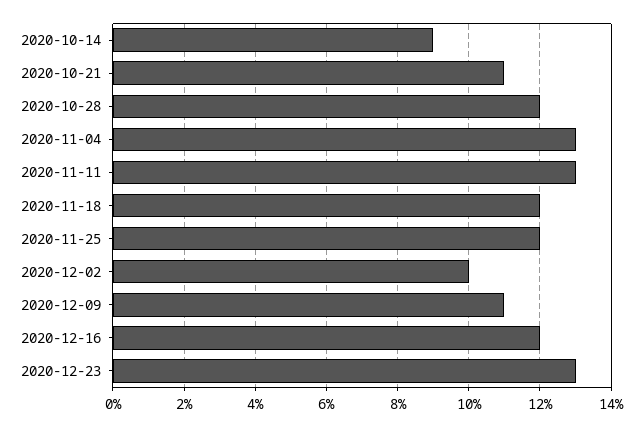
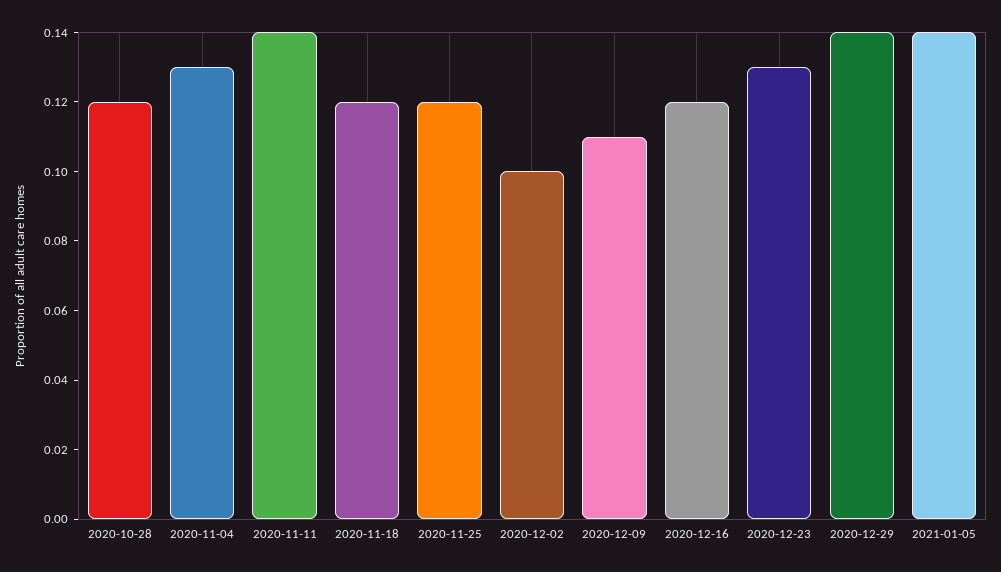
2020-10-14: 0.09 -> none
2020-10-21: 0.11 -> none
2020-11-11: 0.13 -> 0.14
2020-12-29: none -> 0.14
2021-01-05: none -> 0.14

